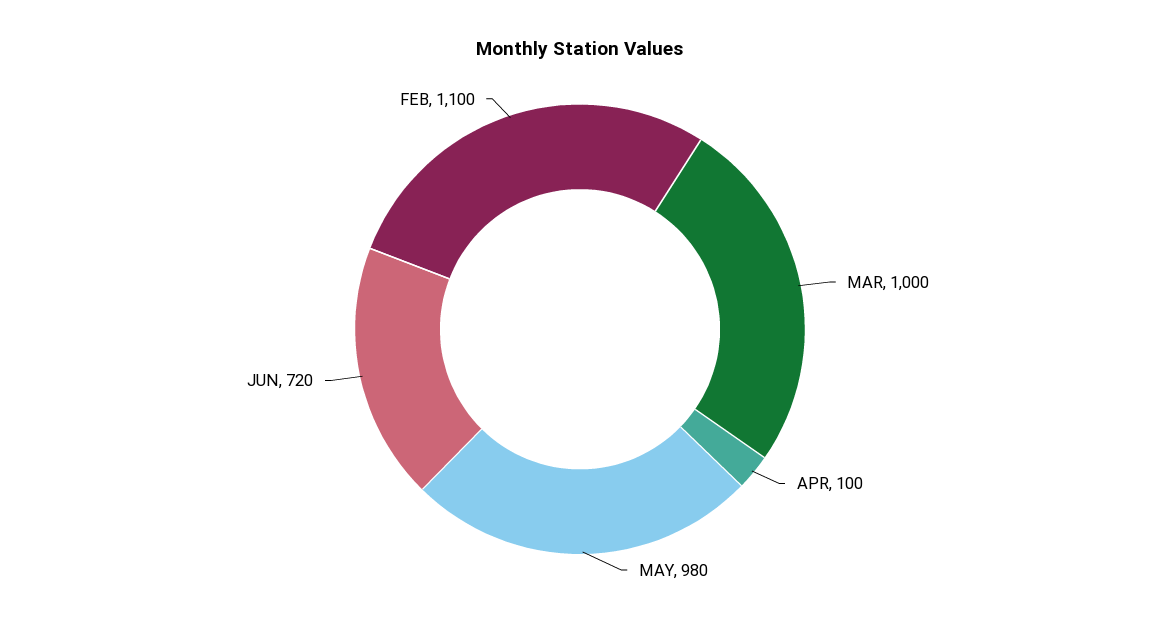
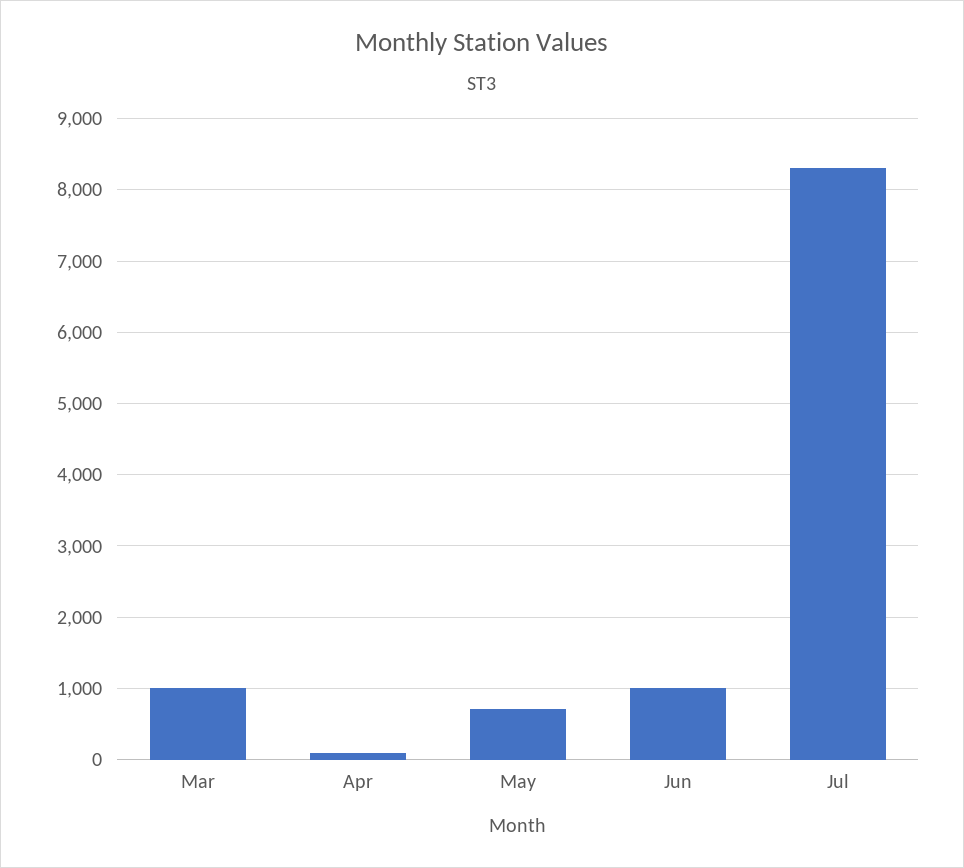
MAY: 980 -> 700
JUN: 720 -> 1000
FEB: 1100 -> none
Jul: none -> 8300

